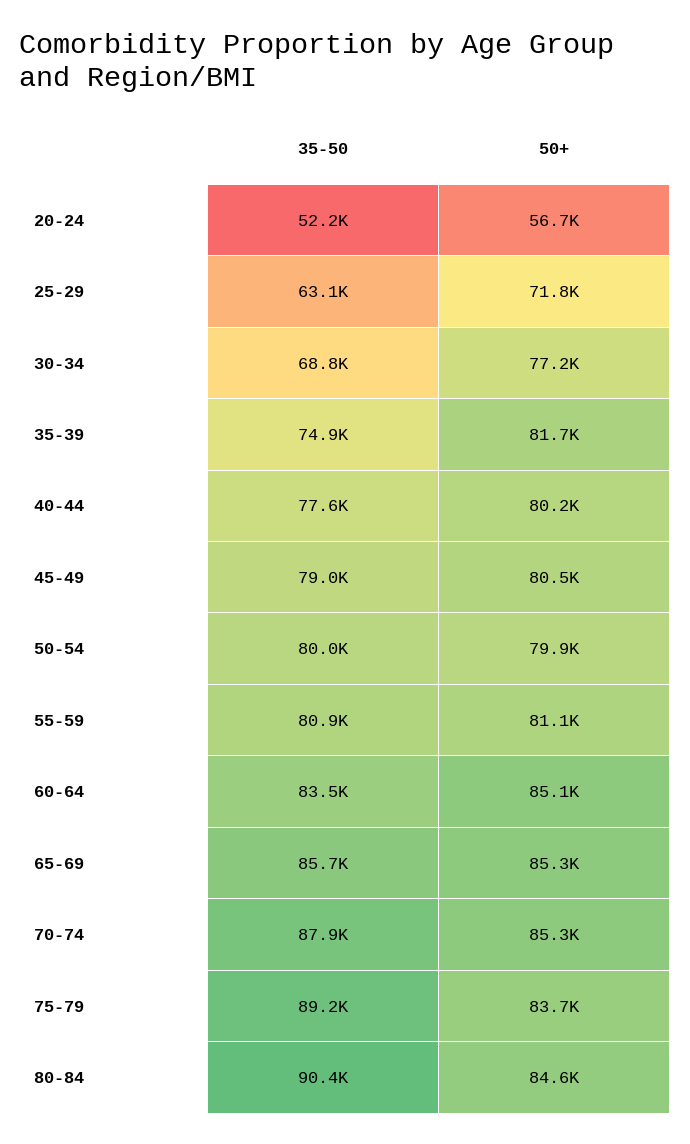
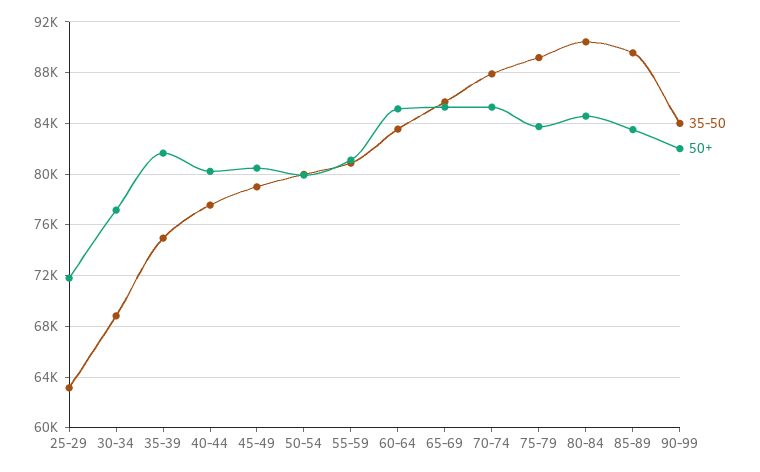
35-50, 20-24: 52200 -> none
50+, 20-24: 56700 -> none
35-50, 85-89: none -> 89500
50+, 85-89: none -> 83500
35-50, 90-99: none -> 84000
50+, 90-99: none -> 82000

